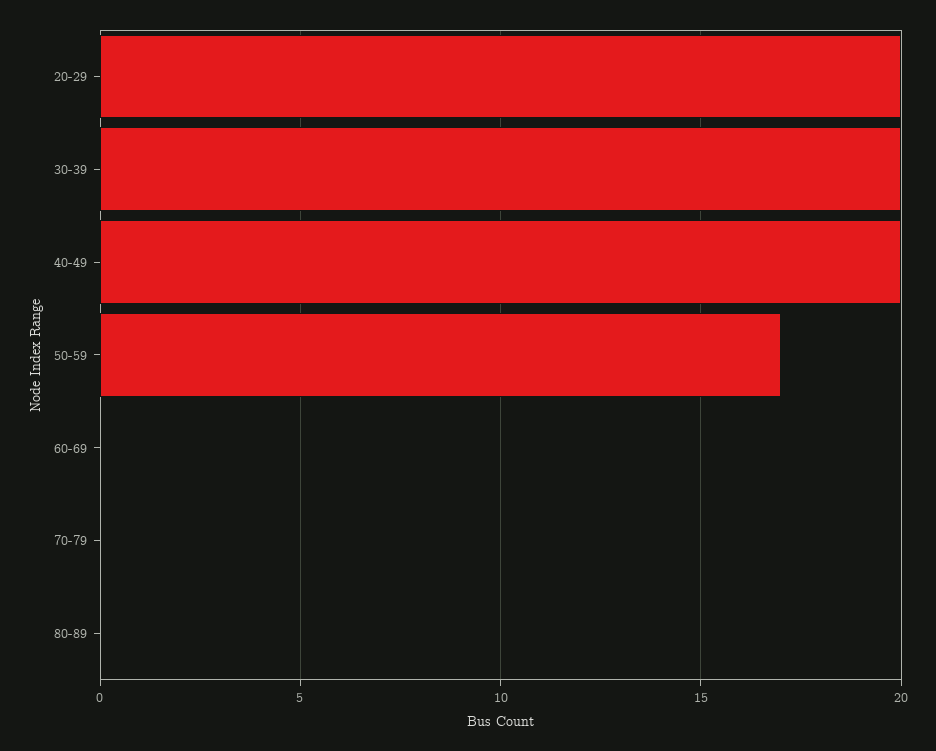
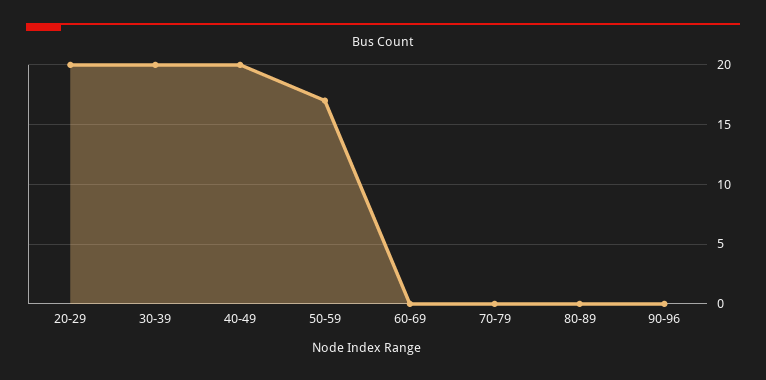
90-96: none -> 0

